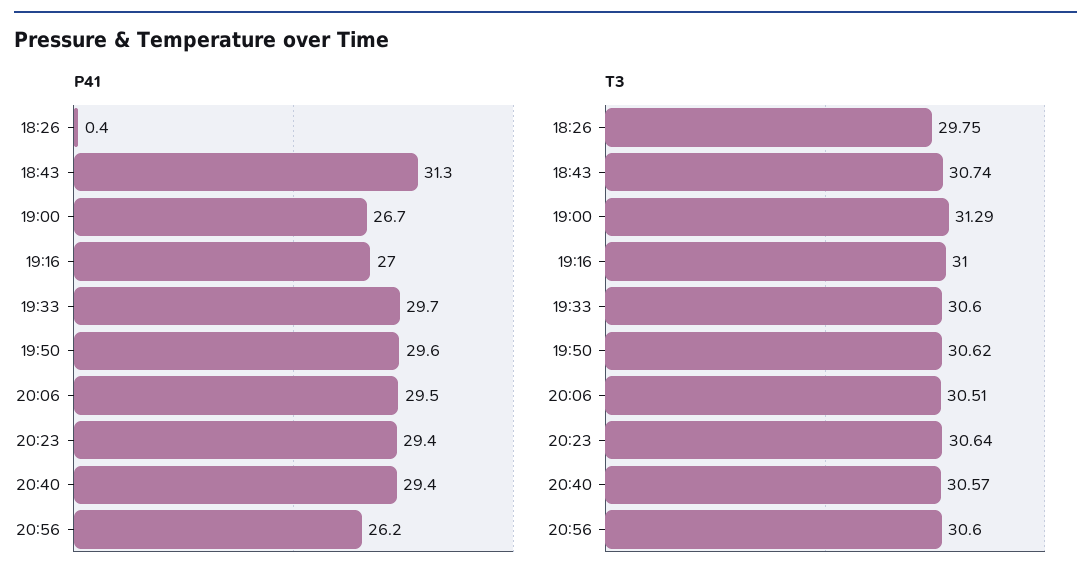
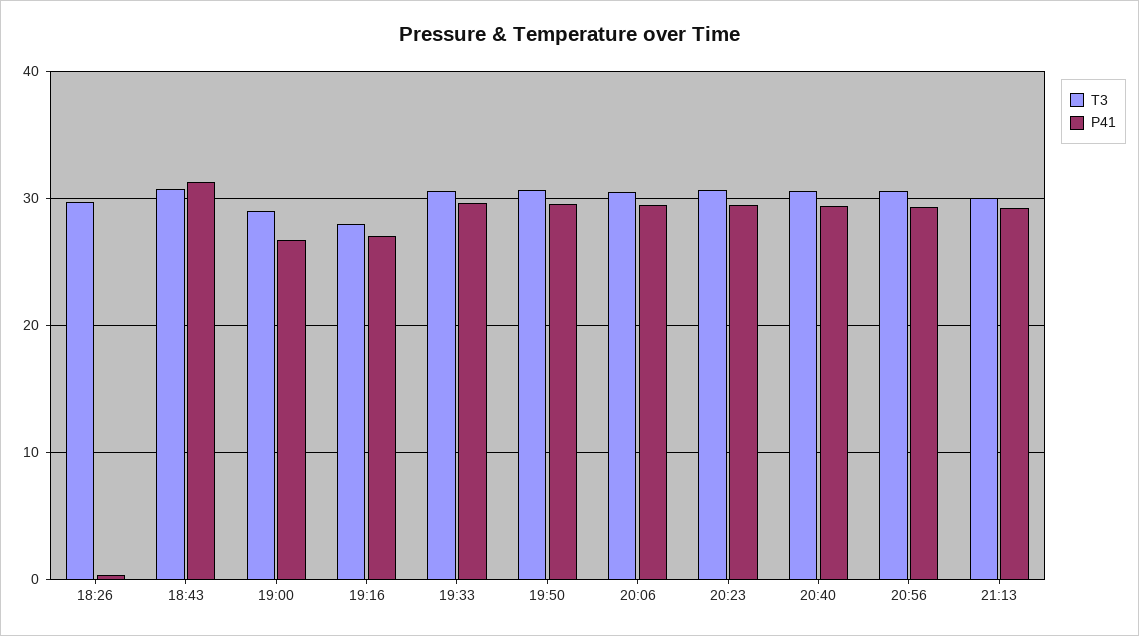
P41, 20:56: 26.2 -> 29
T3, 19:00: 31.29 -> 29
T3, 19:16: 31 -> 28
T3, 21:13: none -> 30
P41, 21:13: none -> 29

